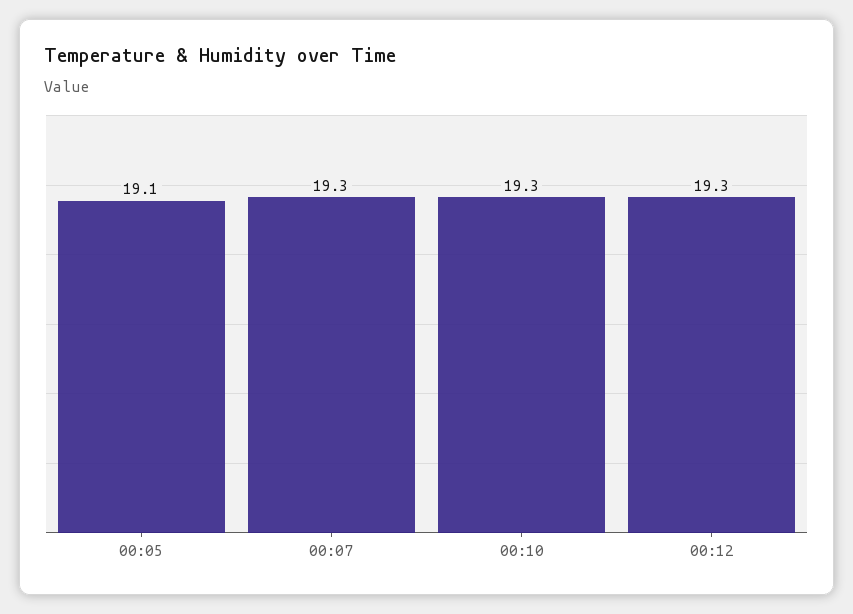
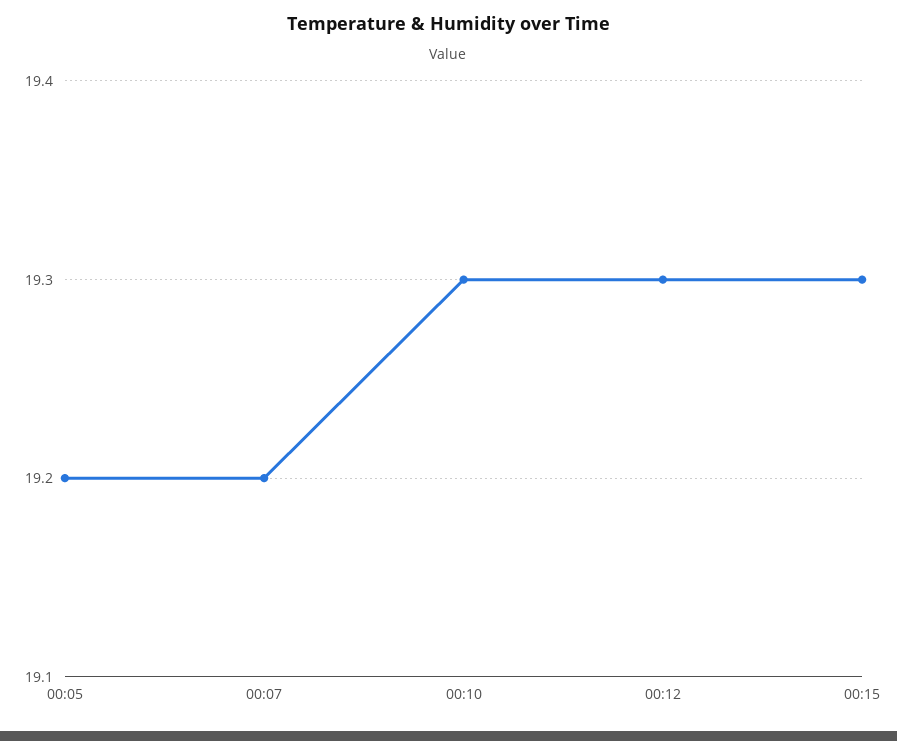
00:05: 19.1 -> 19.2
00:07: 19.3 -> 19.2
00:15: none -> 19.3

